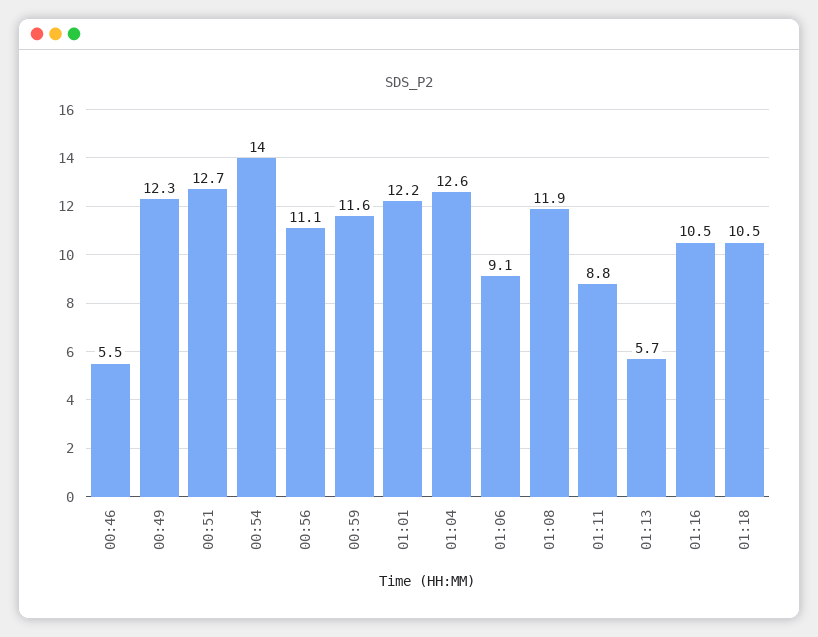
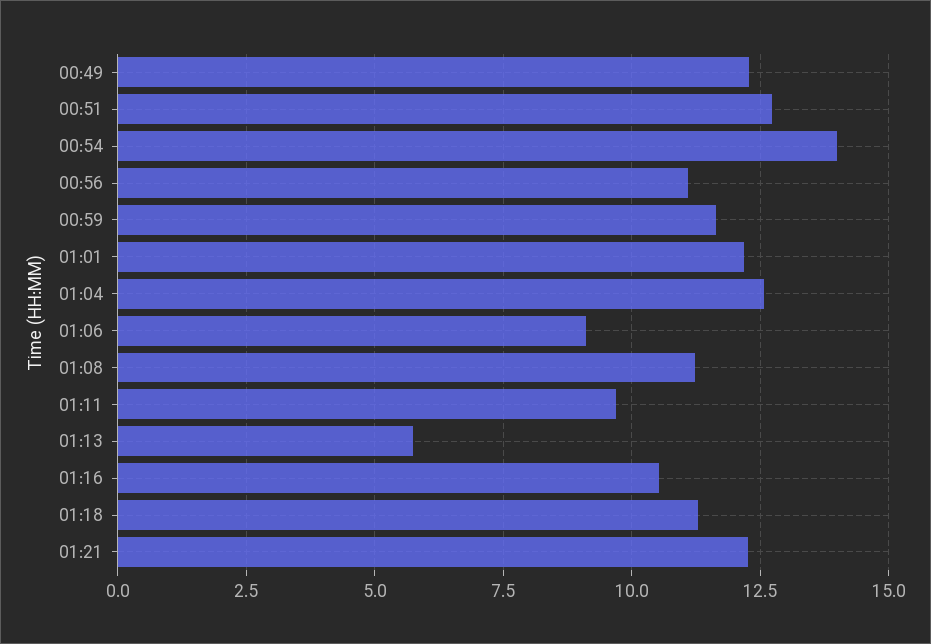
00:46: 5.5 -> none
01:08: 11.9 -> 11.25
01:11: 8.8 -> 9.75
01:18: 10.5 -> 11.25
01:21: none -> 12.25

